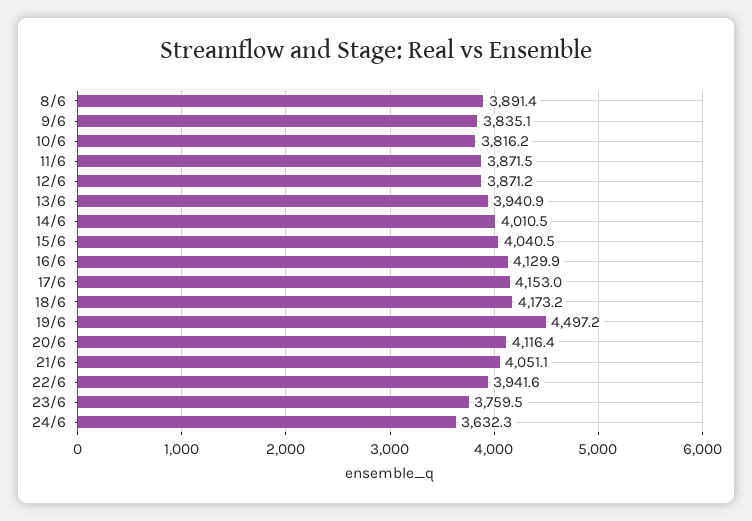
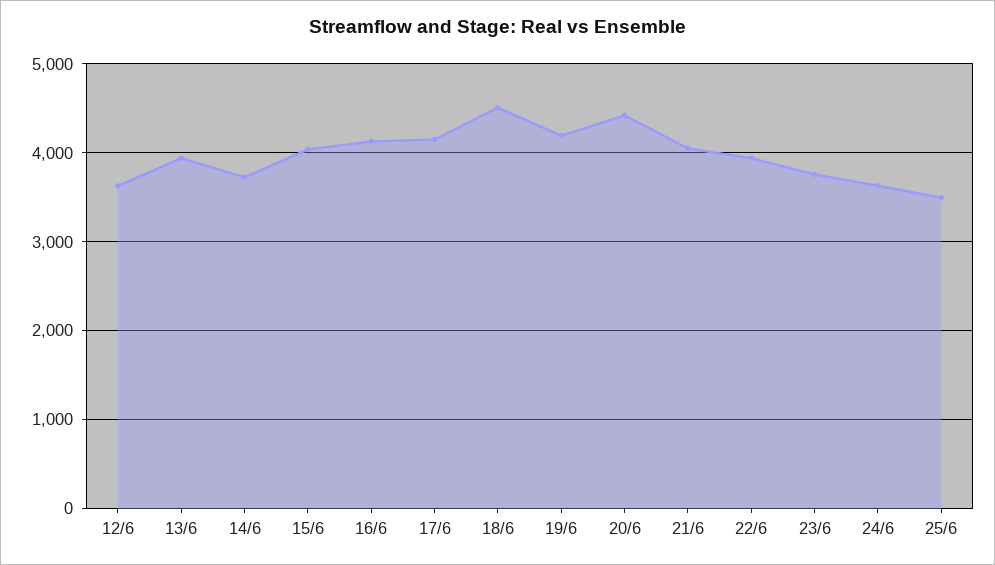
8/6: 3891.4 -> none
9/6: 3835.1 -> none
10/6: 3816.2 -> none
11/6: 3871.5 -> none
12/6: 3871.2 -> 3600
14/6: 4010.5 -> 3700
18/6: 4173.2 -> 4500
19/6: 4497.2 -> 4200
20/6: 4116.4 -> 4400
25/6: none -> 3500

